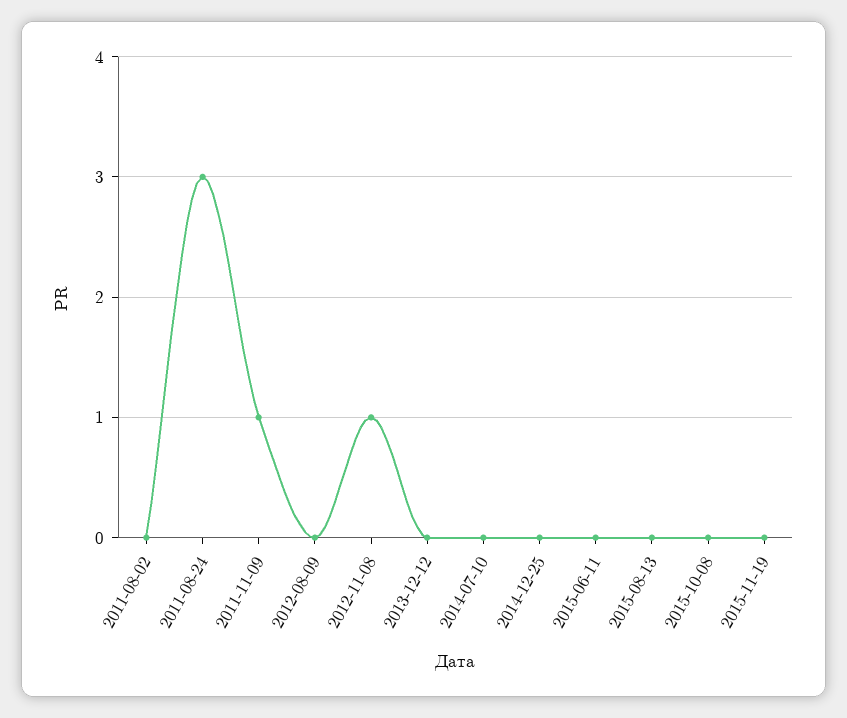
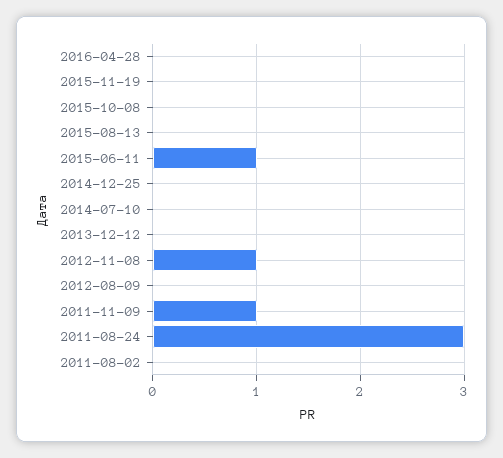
2015-06-11: 0 -> 1
2016-04-28: none -> 0

